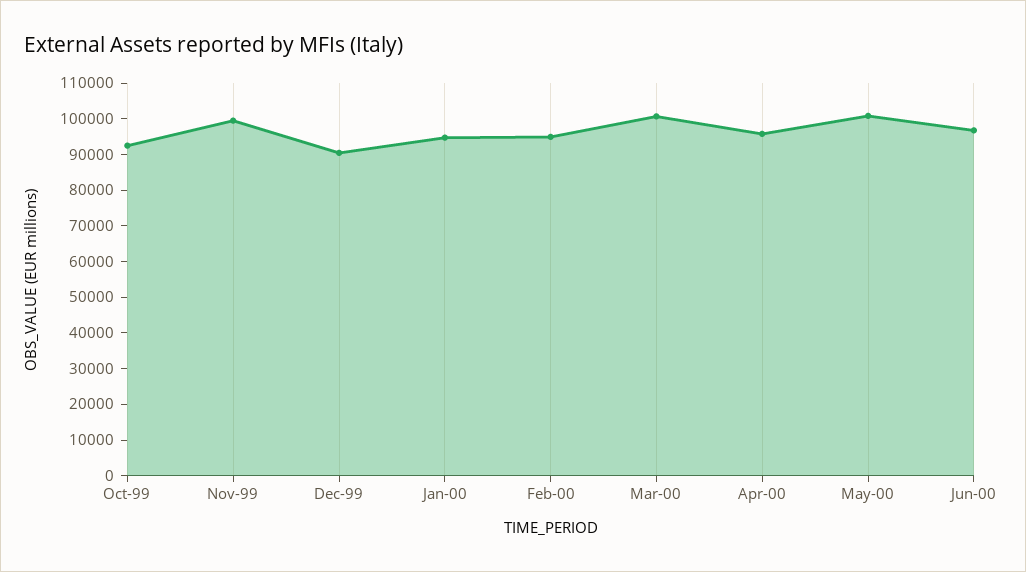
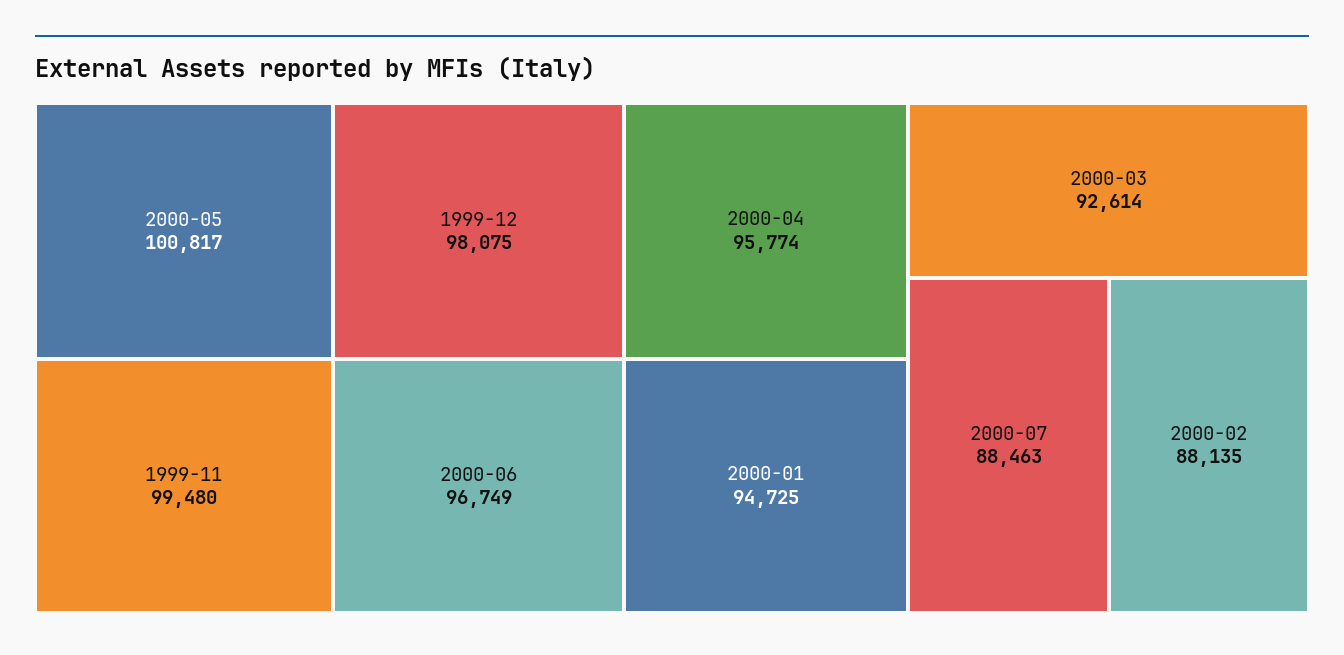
Oct-99: 92500 -> none
Dec-99: 90000 -> 98075
Feb-00: 95000 -> 88135
Mar-00: 100000 -> 92614
2000-07: none -> 88463

